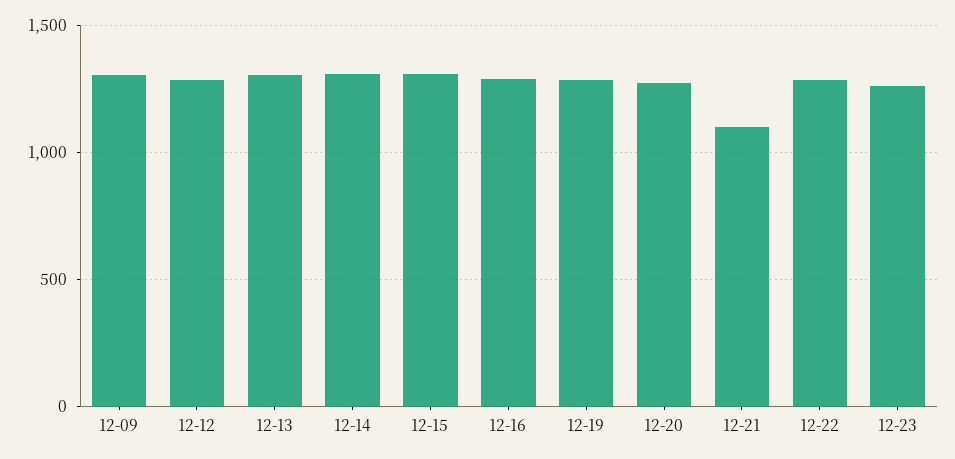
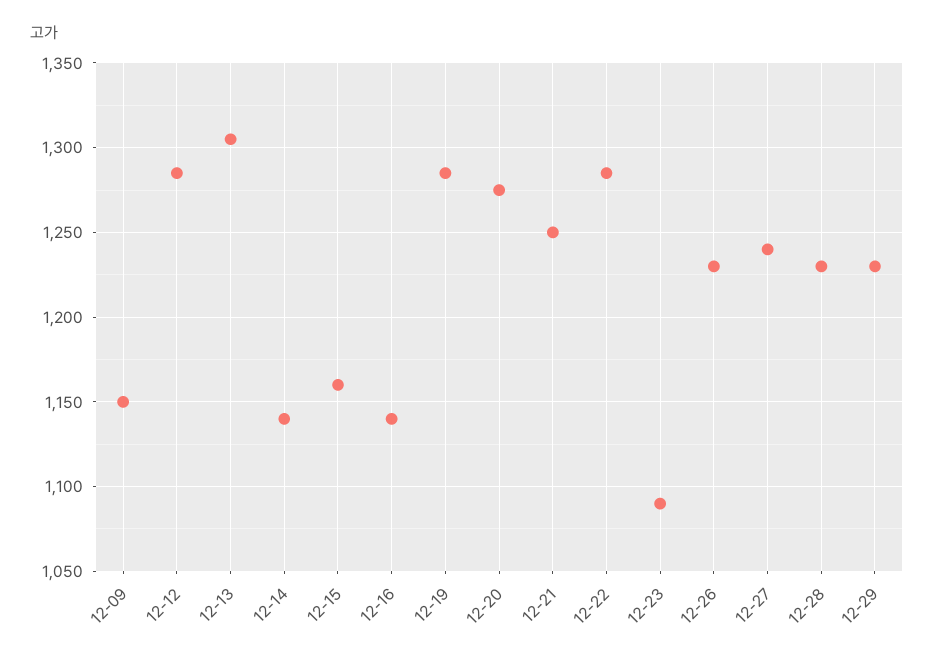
12-09: 1300 -> 1150
12-14: 1300 -> 1140
12-15: 1300 -> 1160
12-16: 1300 -> 1140
12-21: 1100 -> 1250
12-23: 1250 -> 1090
12-26: none -> 1230
12-27: none -> 1240
12-28: none -> 1230
12-29: none -> 1230

